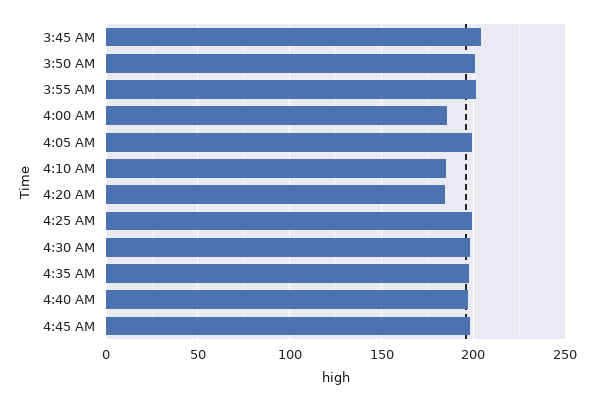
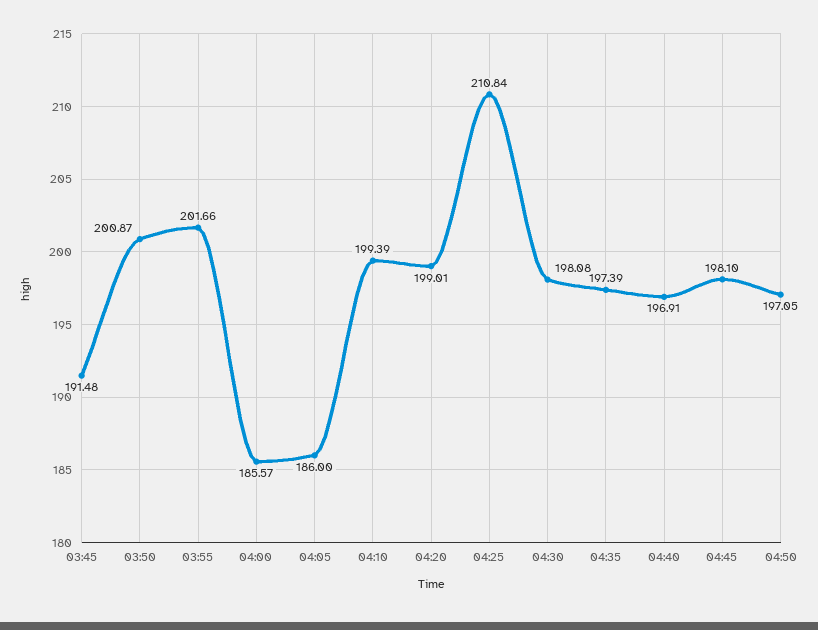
3:45 AM: 205 -> 191.48
4:05 AM: 200 -> 186
4:10 AM: 185 -> 199.39
4:20 AM: 185 -> 199.01
4:25 AM: 200 -> 210.84
04:50: none -> 197.05

